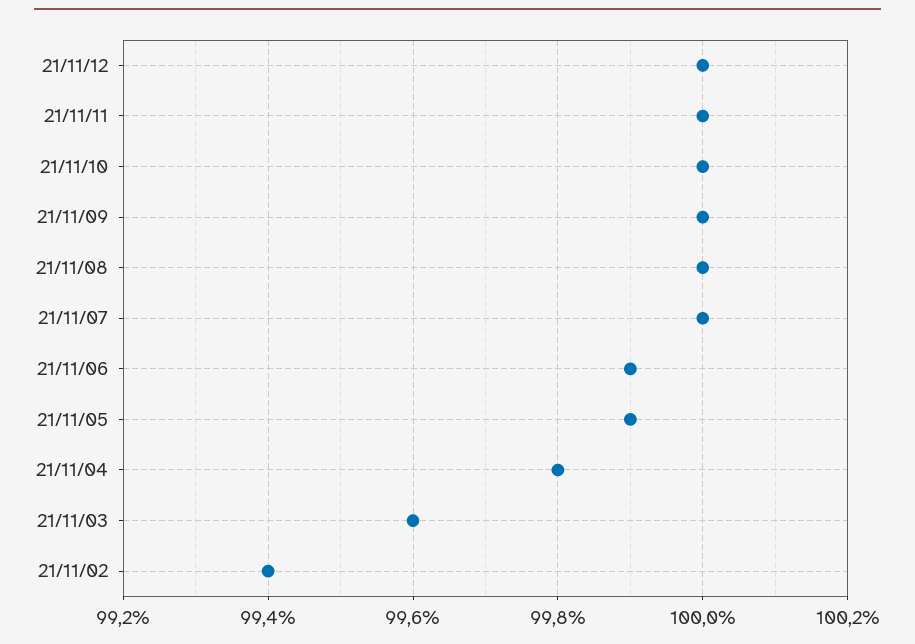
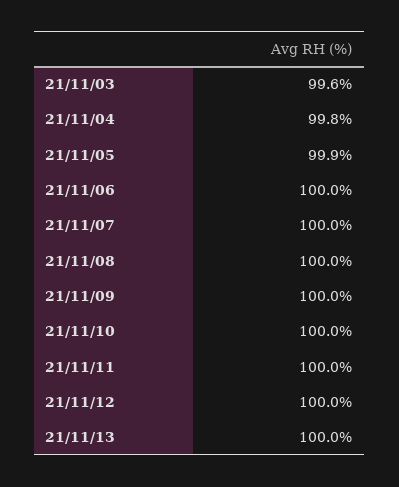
21/11/06: 99.9 -> 100
21/11/02: 99.4 -> none
21/11/13: none -> 100

